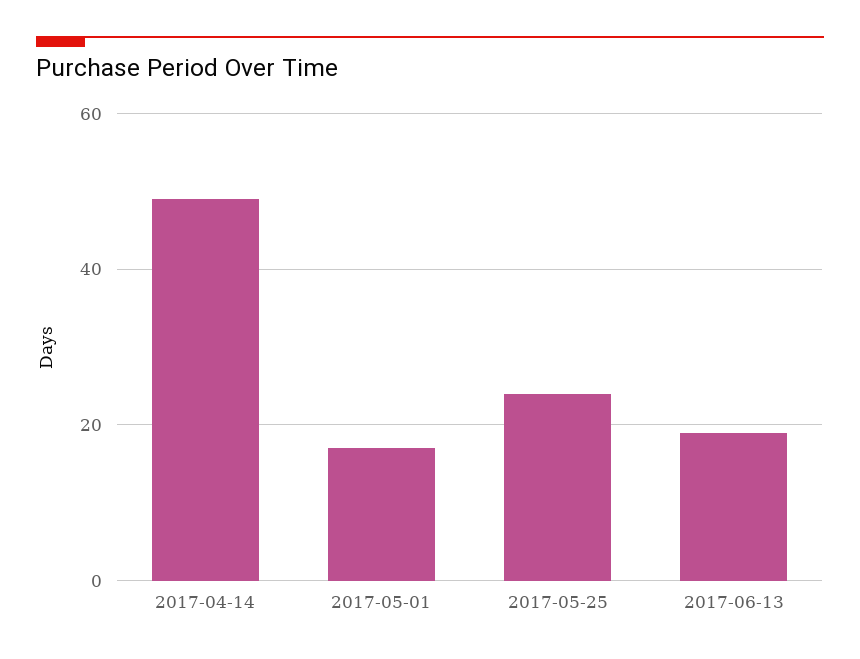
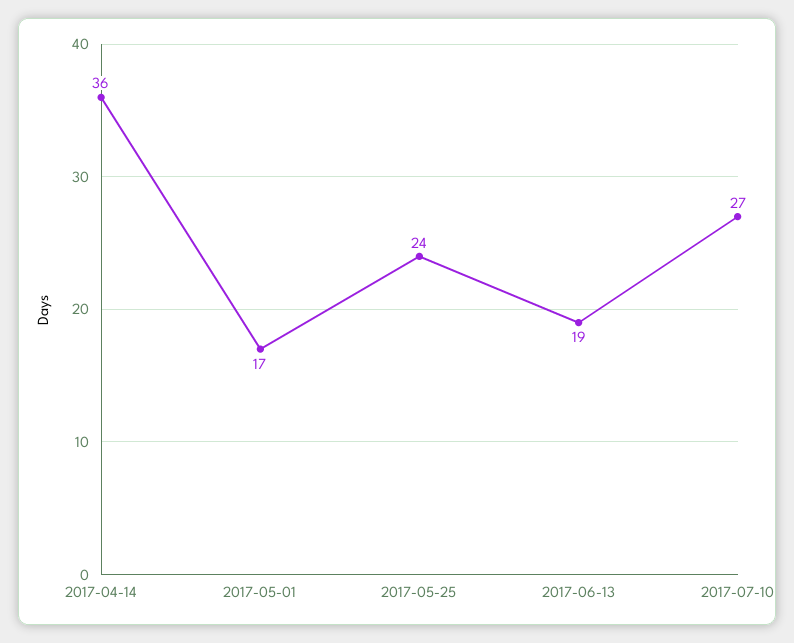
2017-04-14: 50 -> 36
2017-07-10: none -> 27

